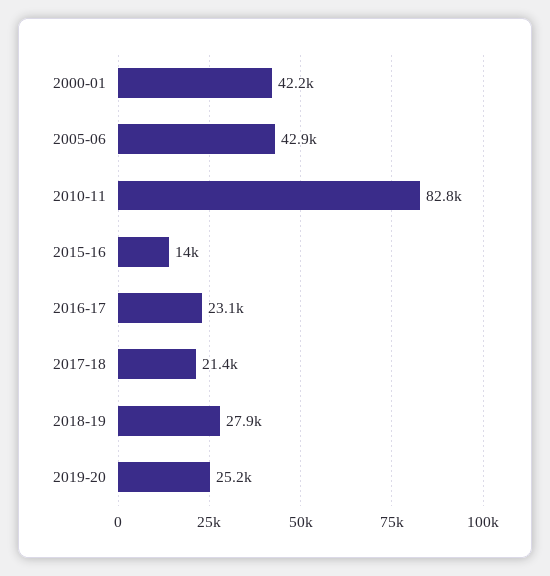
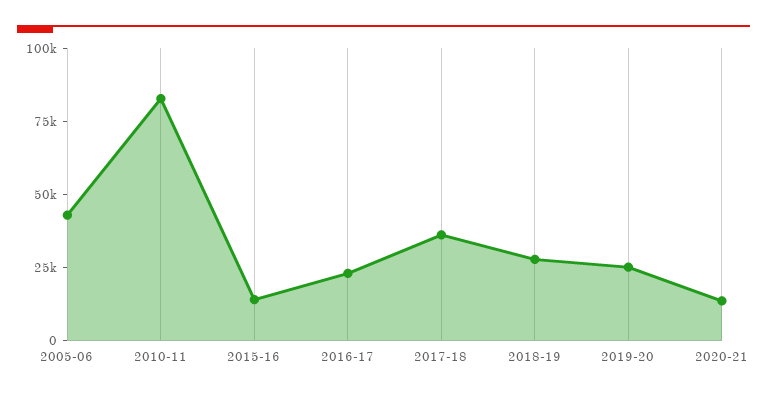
2000-01: 42200 -> none
2017-18: 21400 -> 35000
2020-21: none -> 15000

